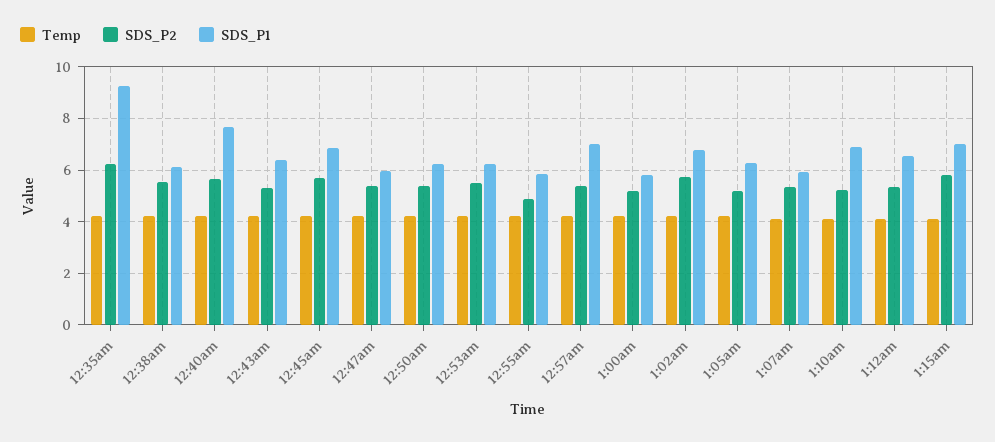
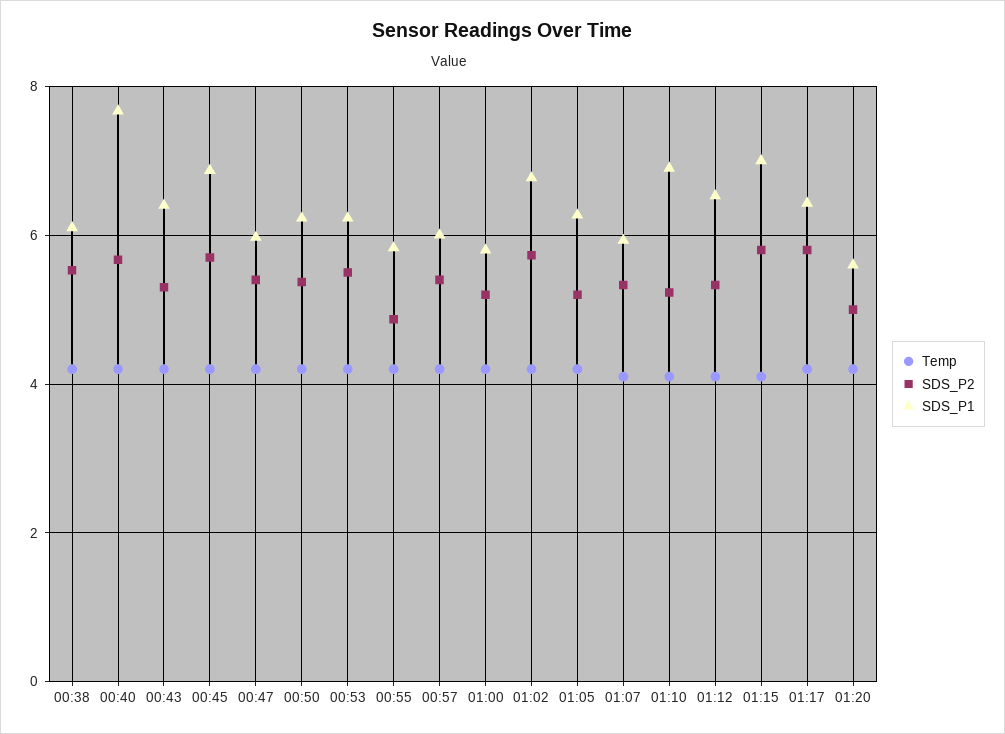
Temp, 12:35am: 4.25 -> none
SDS_P2, 12:35am: 6.25 -> none
SDS_P1, 12:35am: 9.25 -> none
SDS_P1, 12:57am: 7 -> 6
Temp, 01:17: none -> 4.2
SDS_P2, 01:17: none -> 5.8
SDS_P1, 01:17: none -> 6.4
Temp, 01:20: none -> 4.2
SDS_P2, 01:20: none -> 5
SDS_P1, 01:20: none -> 5.6

